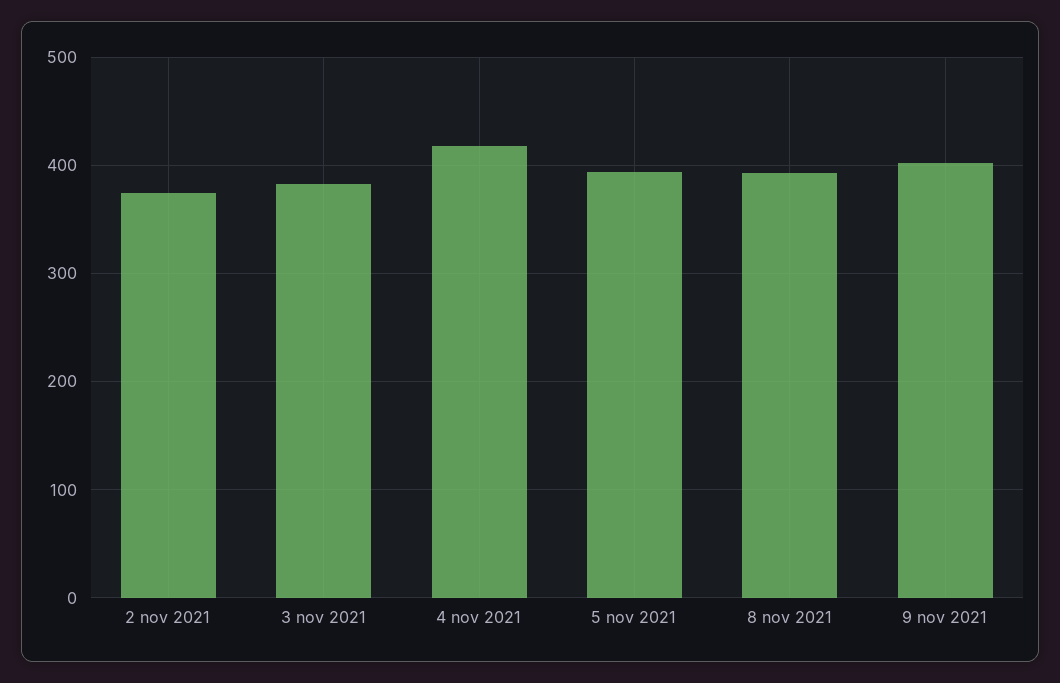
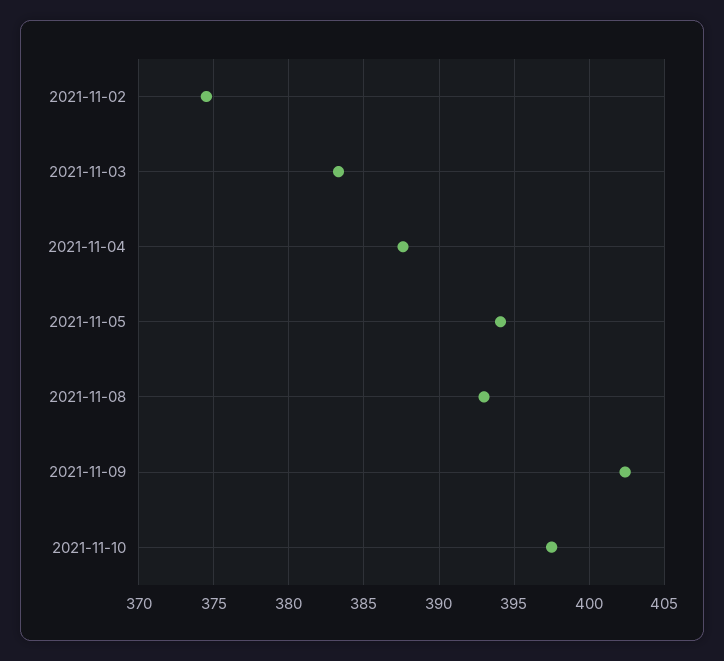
4 nov 2021: 420 -> 387.5
2021-11-10: none -> 397.5

